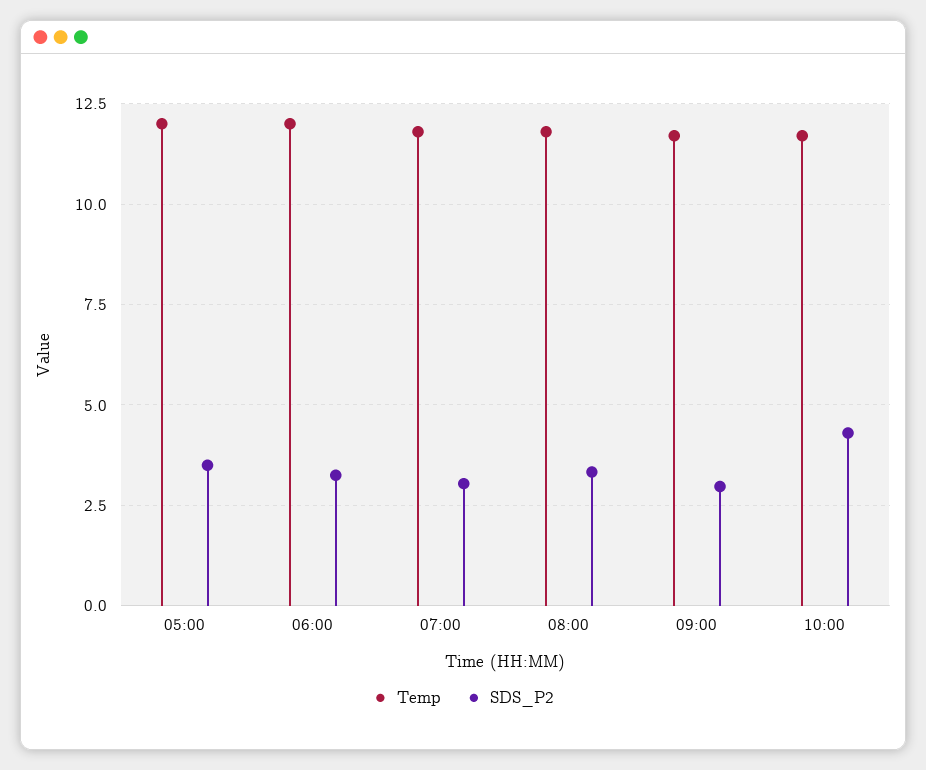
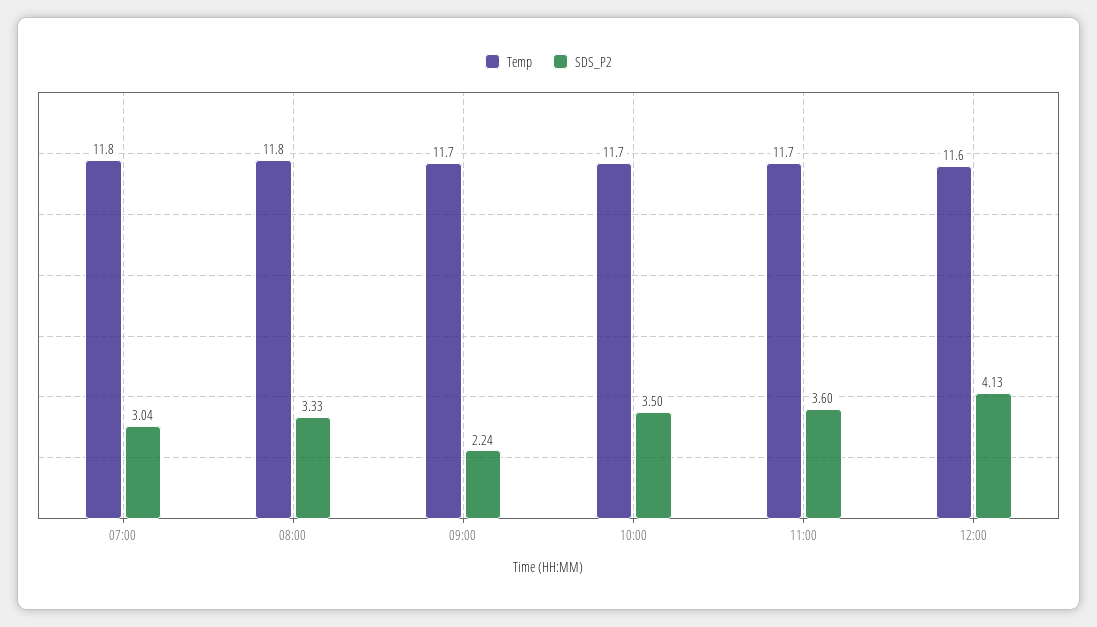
Temp, 05:00: 12 -> none
SDS_P2, 05:00: 3.5 -> none
Temp, 06:00: 12 -> none
SDS_P2, 06:00: 3.25 -> none
SDS_P2, 09:00: 3 -> 2.24
SDS_P2, 10:00: 4.25 -> 3.5
Temp, 11:00: none -> 11.7
SDS_P2, 11:00: none -> 3.6
Temp, 12:00: none -> 11.6
SDS_P2, 12:00: none -> 4.13

